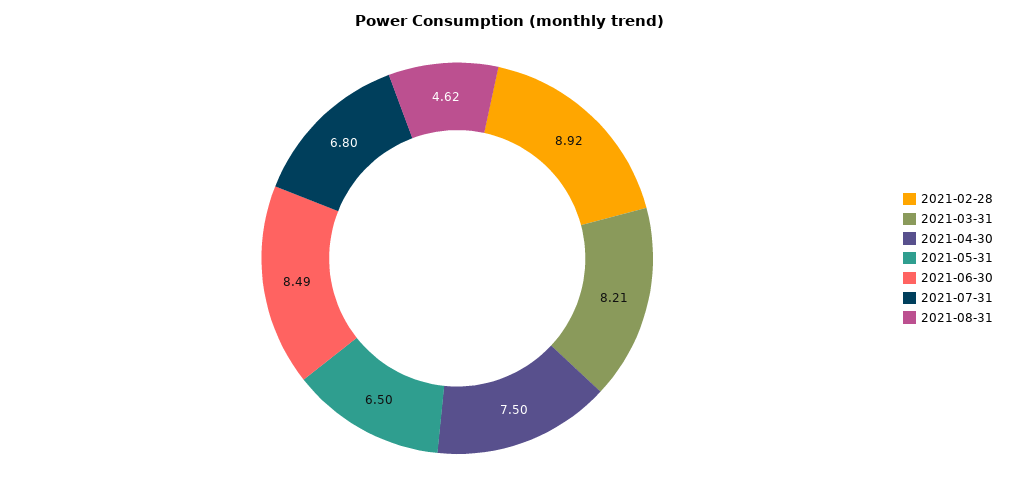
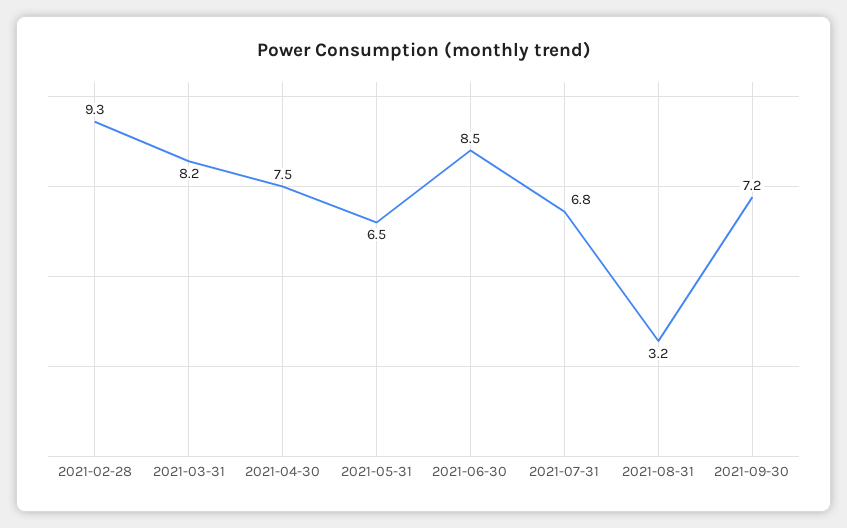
2021-02-28: 8.92 -> 9.3
2021-08-31: 4.62 -> 3.2
2021-09-30: none -> 7.2

